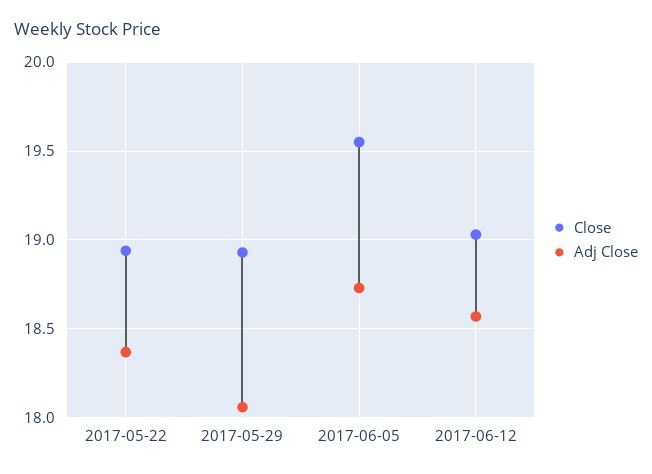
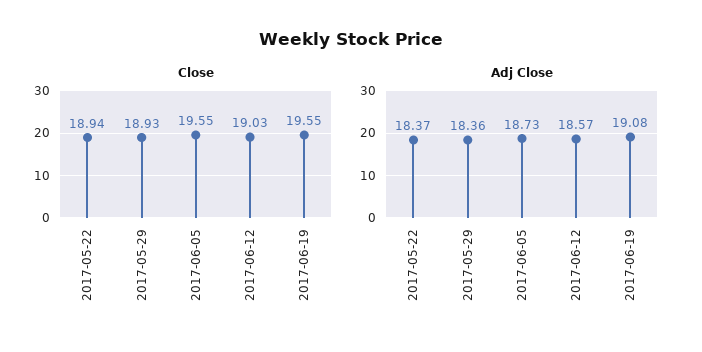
Adj Close, 2017-05-29: 18.05 -> 18.36
Close, 2017-06-19: none -> 19.55
Adj Close, 2017-06-19: none -> 19.08

